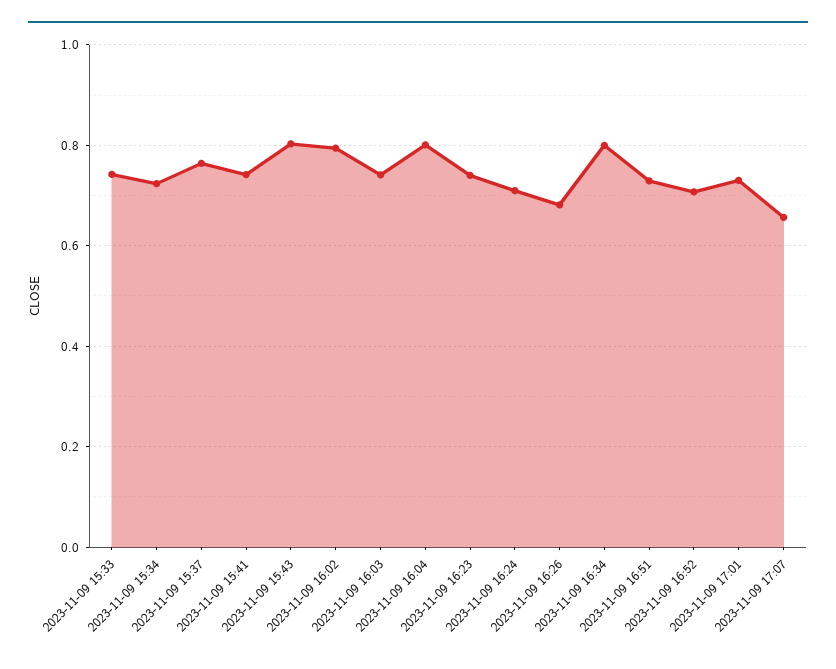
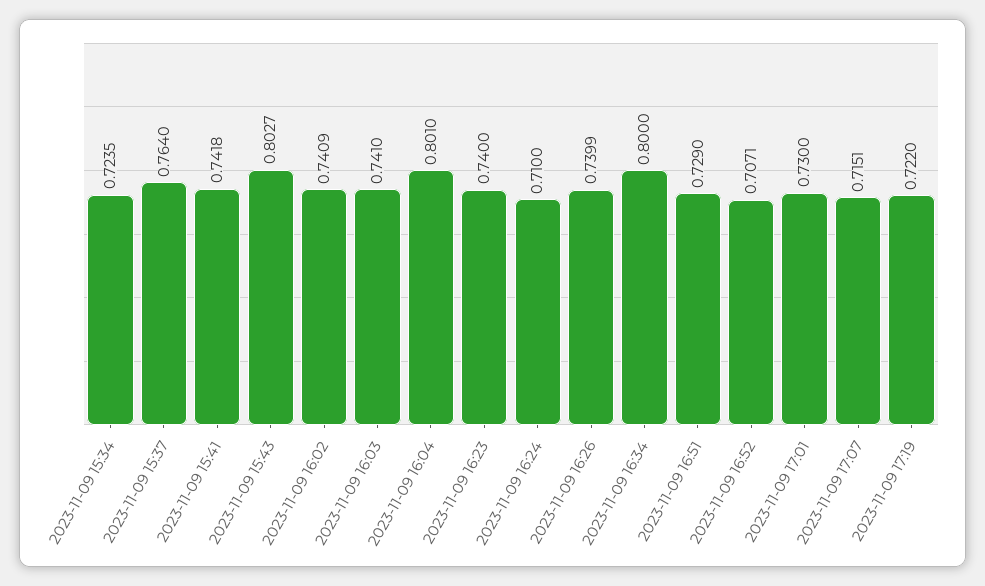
2023-11-09 15:33: 0.74 -> none
2023-11-09 16:02: 0.8 -> 0.7409
2023-11-09 16:26: 0.68 -> 0.7399
2023-11-09 17:07: 0.66 -> 0.7151
2023-11-09 17:19: none -> 0.722

